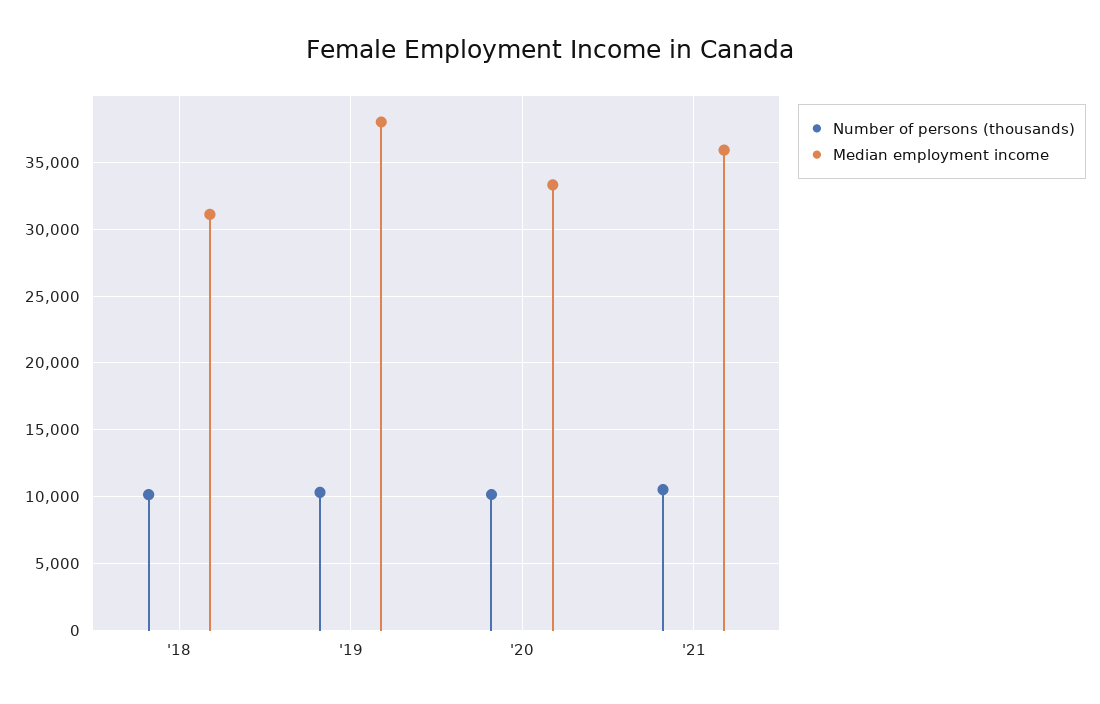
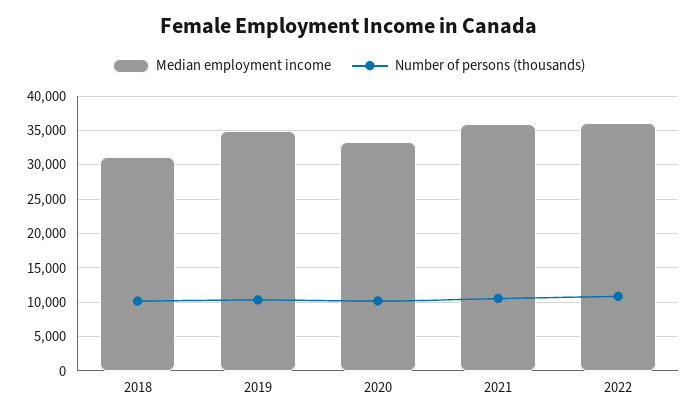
Median employment income, '19: 38000 -> 35000
Median employment income, 2022: none -> 36000
Number of persons (thousands), 2022: none -> 11000

